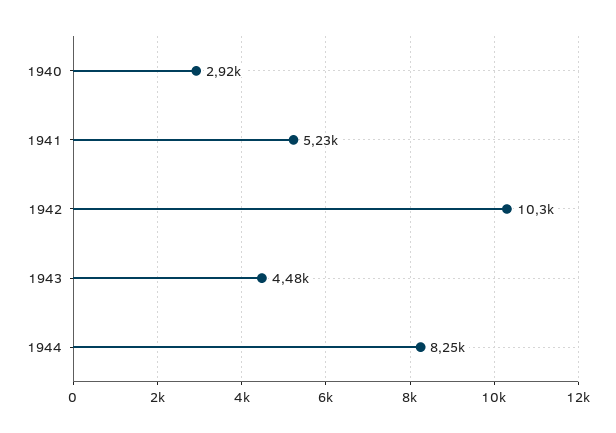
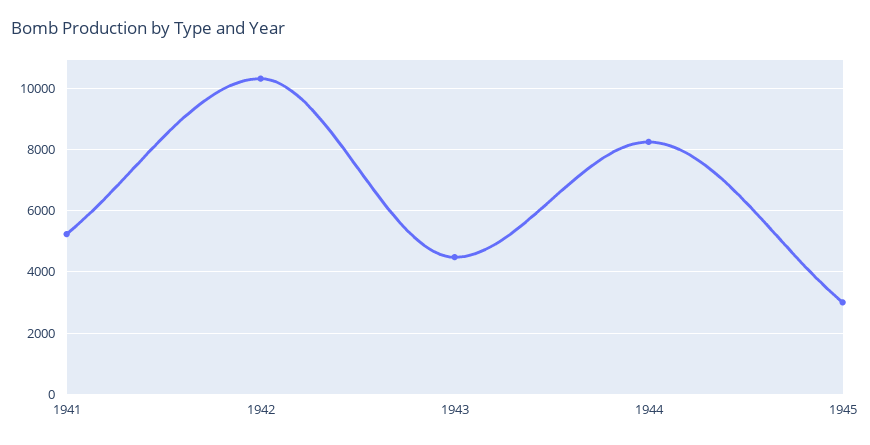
1940: 2920 -> none
1945: none -> 3000

